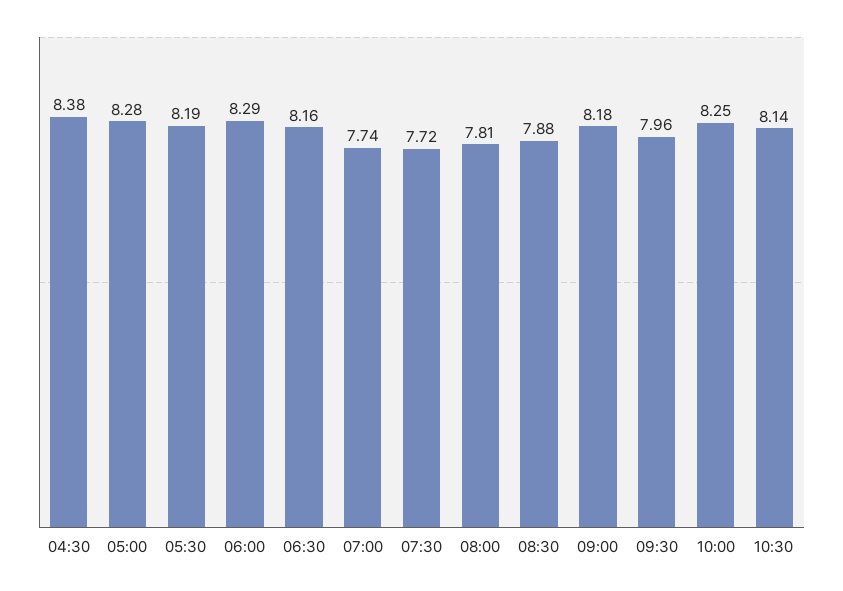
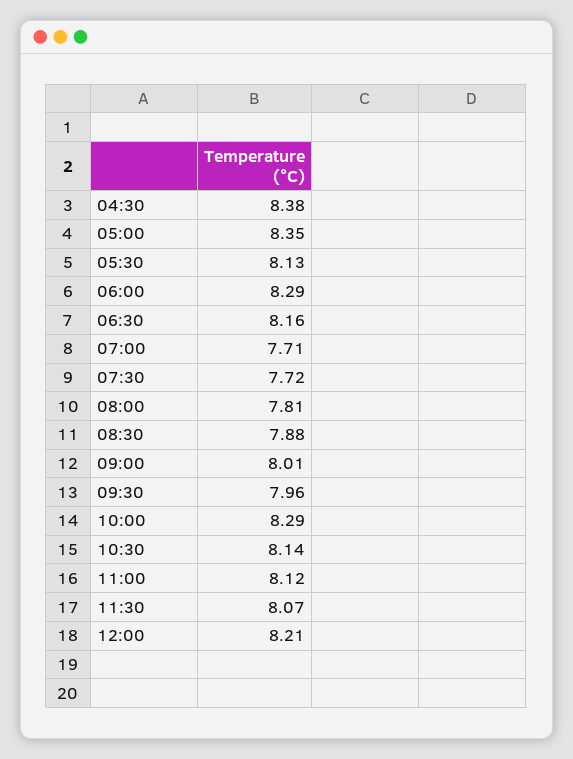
05:00: 8.28 -> 8.35
05:30: 8.19 -> 8.13
07:00: 7.74 -> 7.71
09:00: 8.18 -> 8.01
10:00: 8.25 -> 8.29
11:00: none -> 8.12
11:30: none -> 8.07
12:00: none -> 8.21

